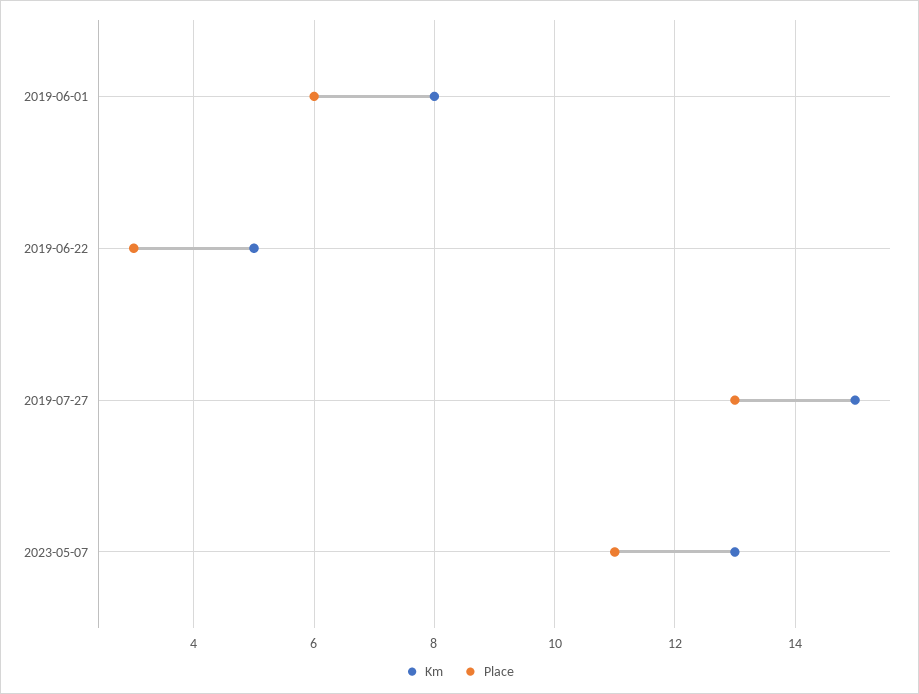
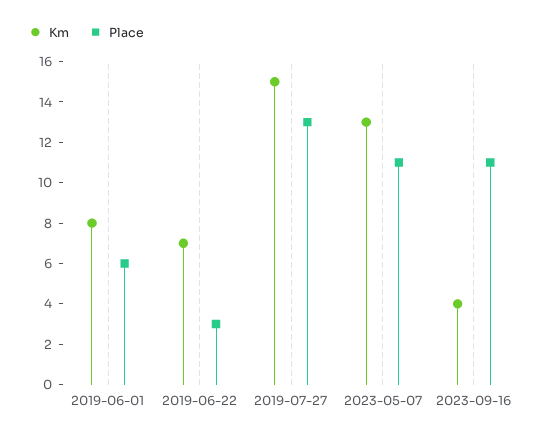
Km, 2019-06-22: 5 -> 7
Km, 2023-09-16: none -> 4
Place, 2023-09-16: none -> 11

